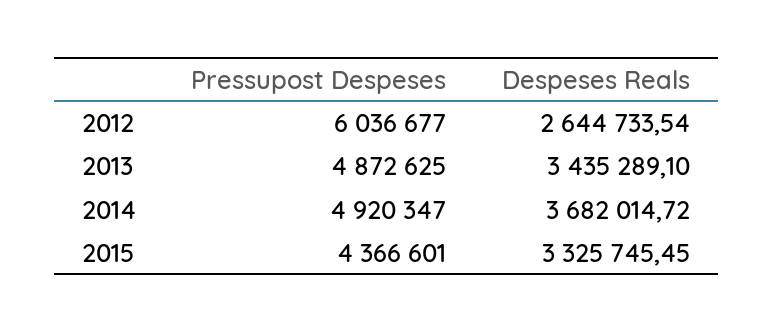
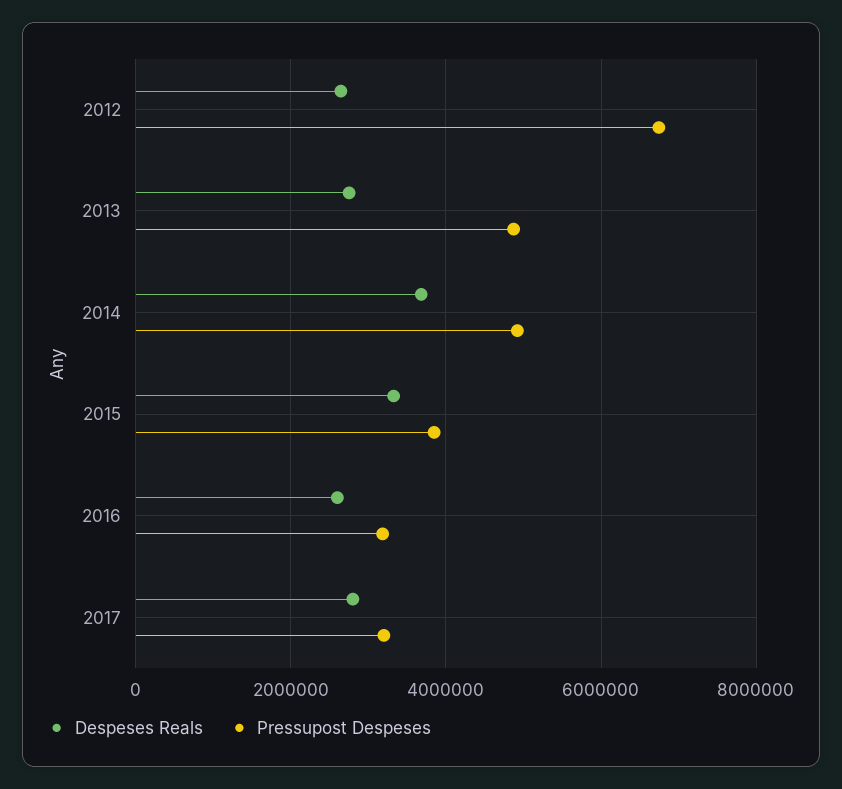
Pressupost Despeses, 2012: 6036677 -> 6800000
Despeses Reals, 2013: 3435289.1 -> 2800000
Pressupost Despeses, 2015: 4366601 -> 3800000
Despeses Reals, 2016: none -> 2600000
Pressupost Despeses, 2016: none -> 3200000
Despeses Reals, 2017: none -> 2800000
Pressupost Despeses, 2017: none -> 3200000

